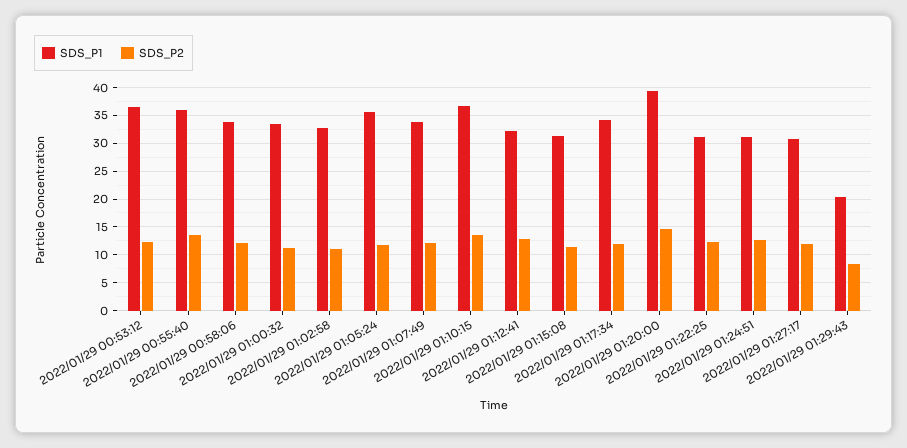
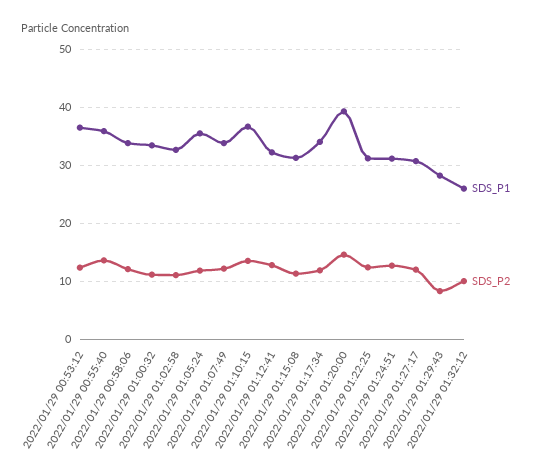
SDS_P1, 2022/01/29 01:29:43: 20 -> 28
SDS_P1, 2022/01/29 01:32:12: none -> 26
SDS_P2, 2022/01/29 01:32:12: none -> 10

